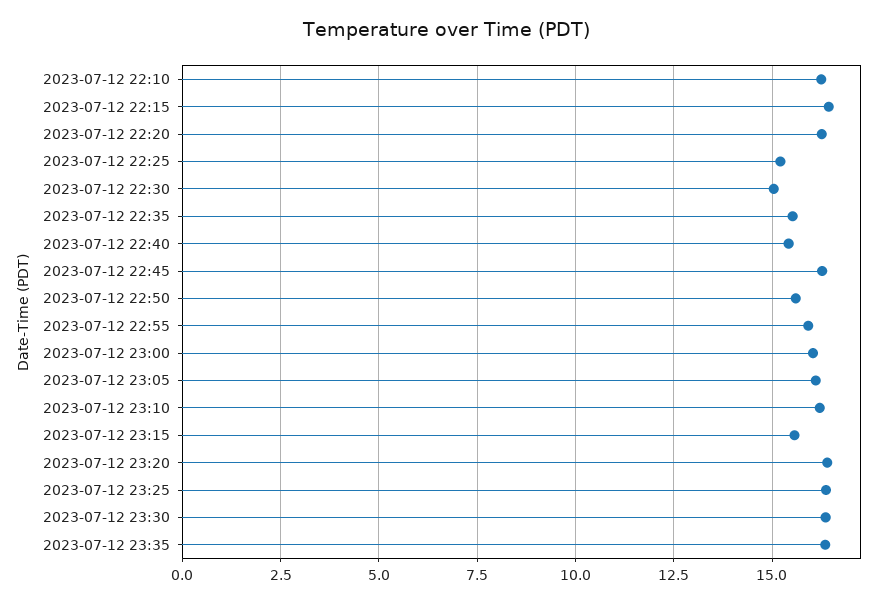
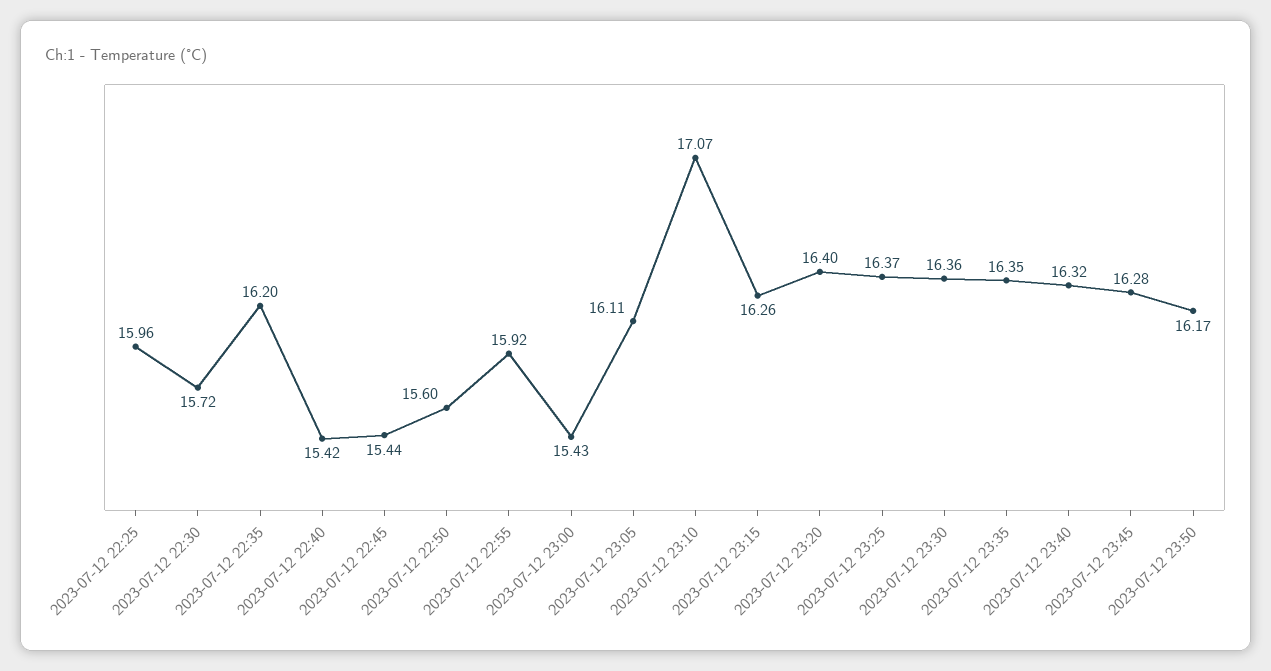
2023-07-12 22:10: 16.25 -> none
2023-07-12 22:15: 16.5 -> none
2023-07-12 22:20: 16.25 -> none
2023-07-12 22:25: 15.25 -> 15.96
2023-07-12 22:30: 15 -> 15.72
2023-07-12 22:35: 15.5 -> 16.2
2023-07-12 22:45: 16.25 -> 15.44
2023-07-12 23:00: 16 -> 15.43
2023-07-12 23:10: 16.25 -> 17.07
2023-07-12 23:15: 15.5 -> 16.26
2023-07-12 23:40: none -> 16.32
2023-07-12 23:45: none -> 16.28
2023-07-12 23:50: none -> 16.17

